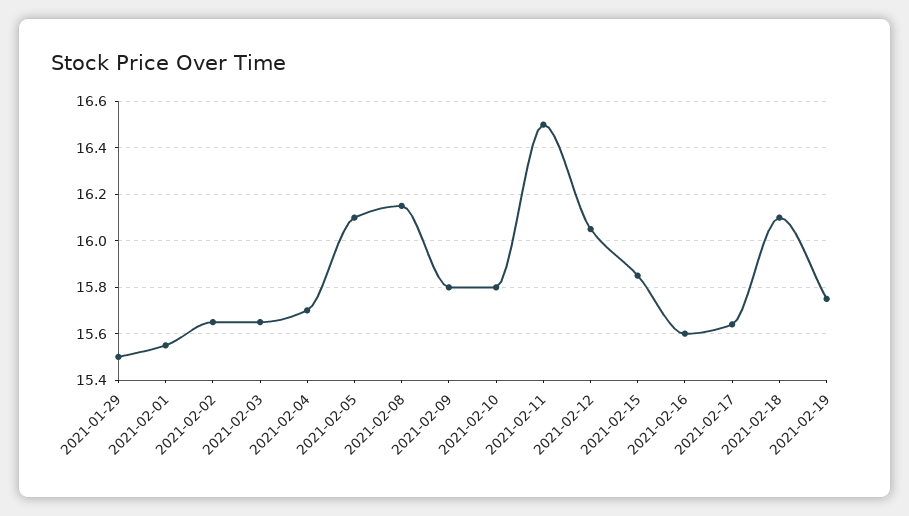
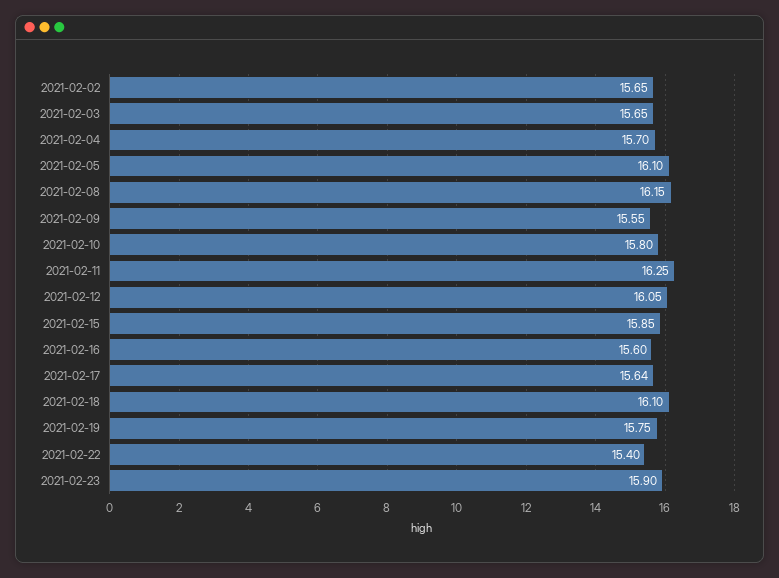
2021-01-29: 15.5 -> none
2021-02-01: 15.55 -> none
2021-02-09: 15.8 -> 15.55
2021-02-11: 16.5 -> 16.25
2021-02-22: none -> 15.4
2021-02-23: none -> 15.9

